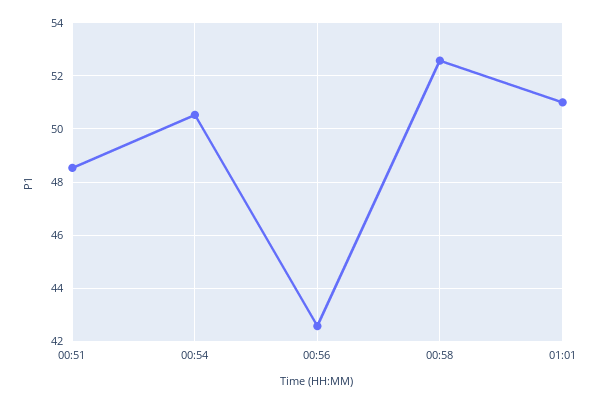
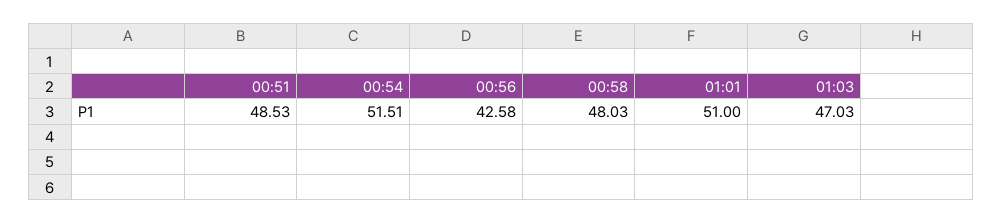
00:54: 50.5 -> 51.51
00:58: 52.5 -> 48.03
01:03: none -> 47.03

